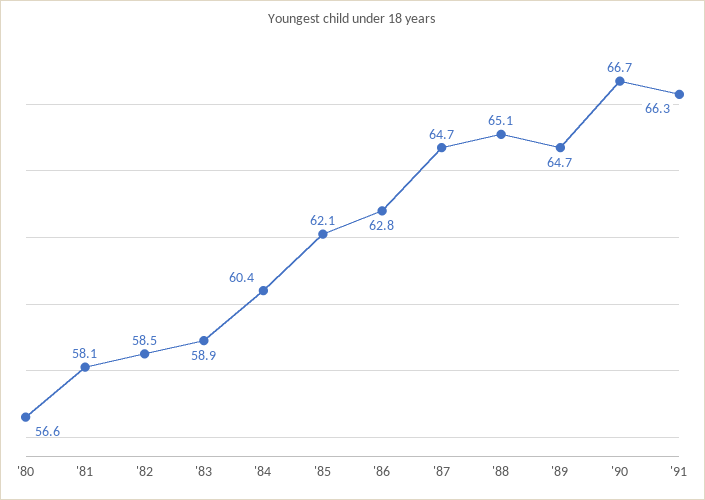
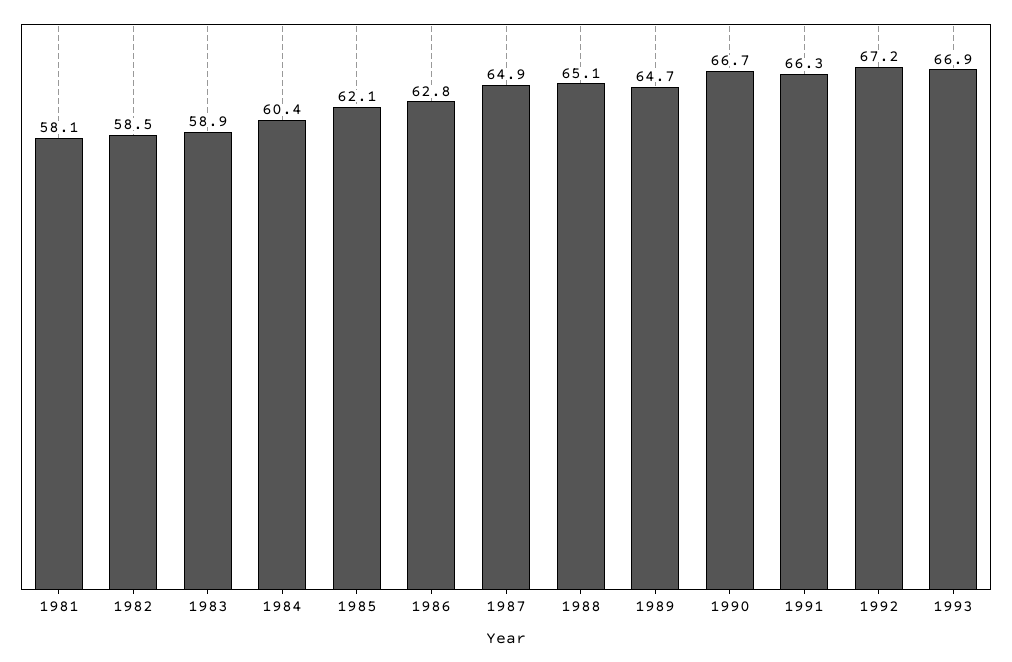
'80: 56.6 -> none
'87: 64.7 -> 64.9
1992: none -> 67.2
1993: none -> 66.9

